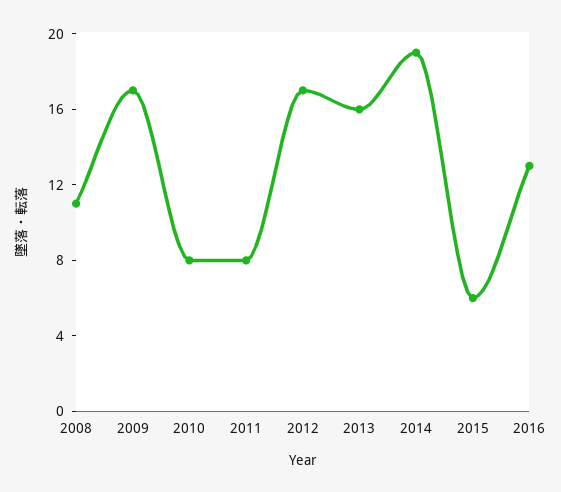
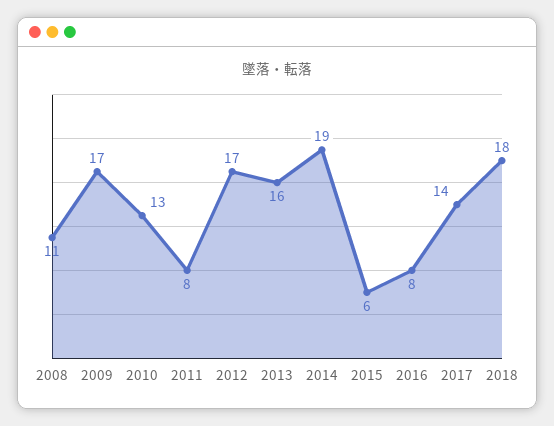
2010: 8 -> 13
2016: 13 -> 8
2017: none -> 14
2018: none -> 18

